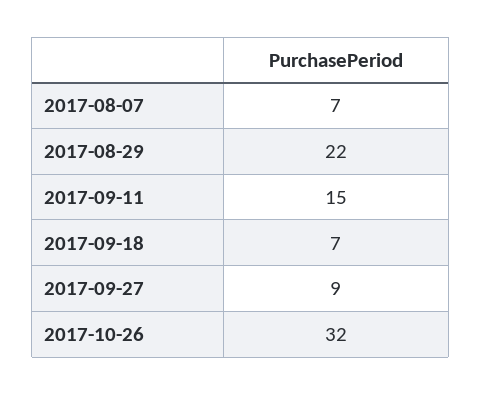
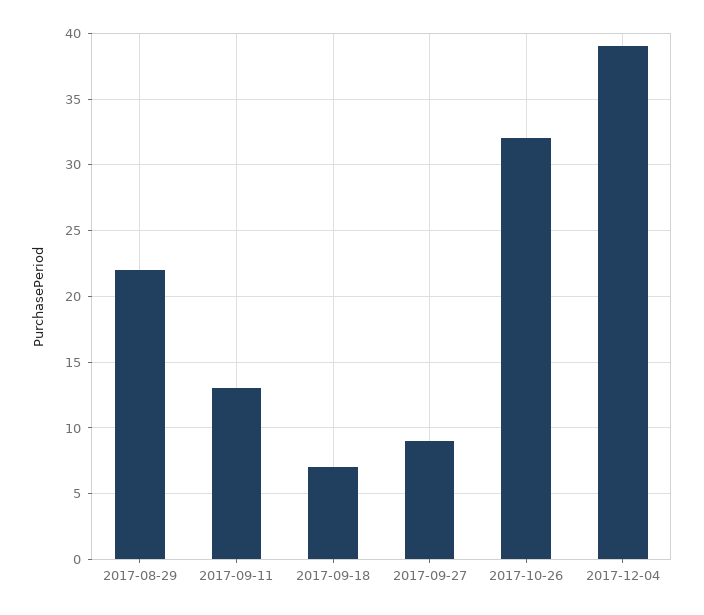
2017-08-07: 7 -> none
2017-09-11: 15 -> 13
2017-12-04: none -> 39

